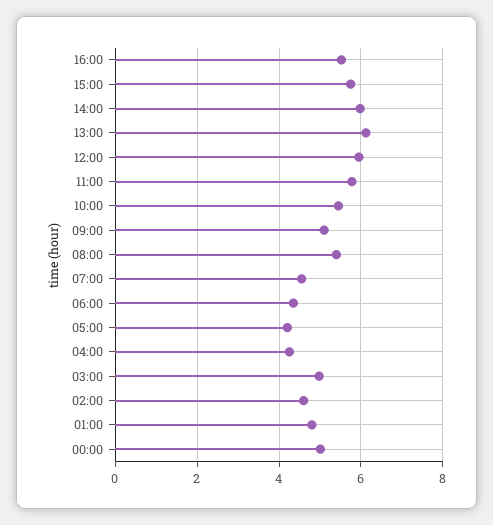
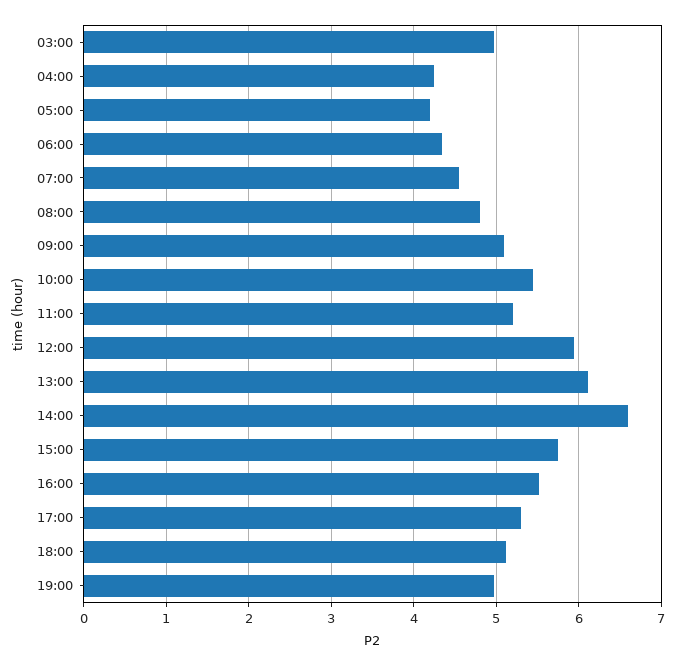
14:00: 6 -> 6.6
11:00: 5.8 -> 5.2
08:00: 5.4 -> 4.8
02:00: 4.6 -> none
01:00: 4.8 -> none
00:00: 5 -> none
17:00: none -> 5.3
18:00: none -> 5.1
19:00: none -> 5

